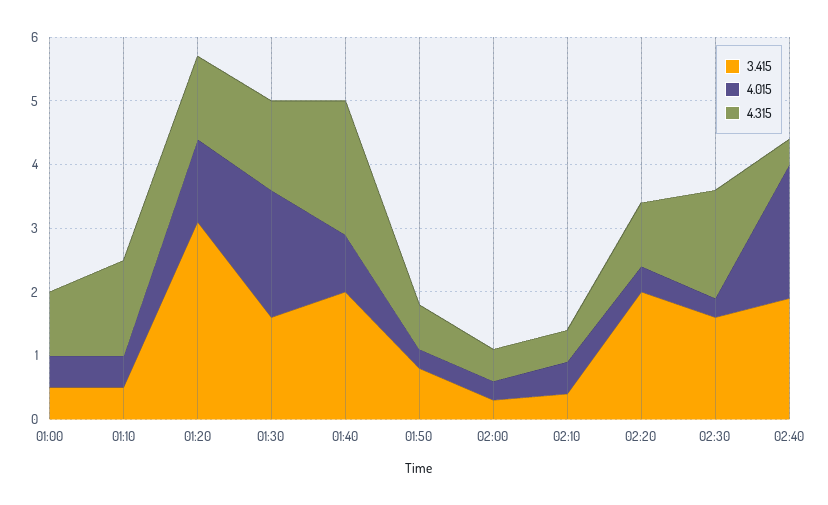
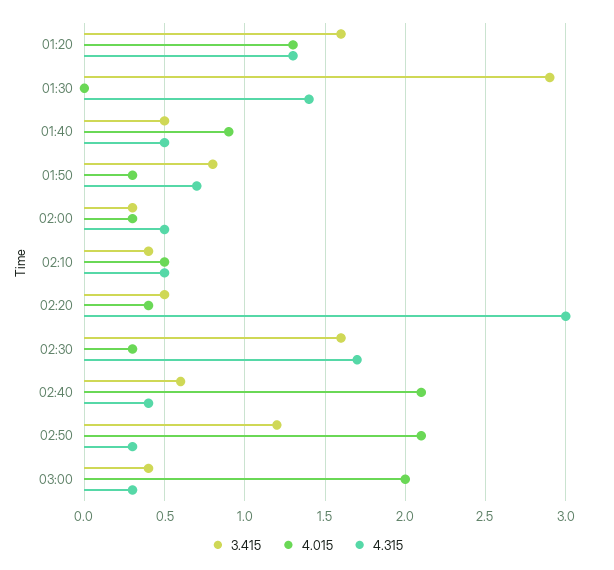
3.415, 01:00: 0.5 -> none
4.015, 01:00: 0.5 -> none
4.315, 01:00: 1 -> none
3.415, 01:10: 0.5 -> none
4.015, 01:10: 0.5 -> none
4.315, 01:10: 1.5 -> none
3.415, 01:20: 3 -> 1.6
3.415, 01:30: 1.5 -> 2.9
4.015, 01:30: 2 -> 0
3.415, 01:40: 2 -> 0.5
4.315, 01:40: 2 -> 0.5
3.415, 02:20: 2 -> 0.5
4.315, 02:20: 1 -> 3
3.415, 02:40: 2 -> 0.6
3.415, 02:50: none -> 1.2
4.015, 02:50: none -> 2.1
4.315, 02:50: none -> 0.3
3.415, 03:00: none -> 0.4
4.015, 03:00: none -> 2
4.315, 03:00: none -> 0.3

